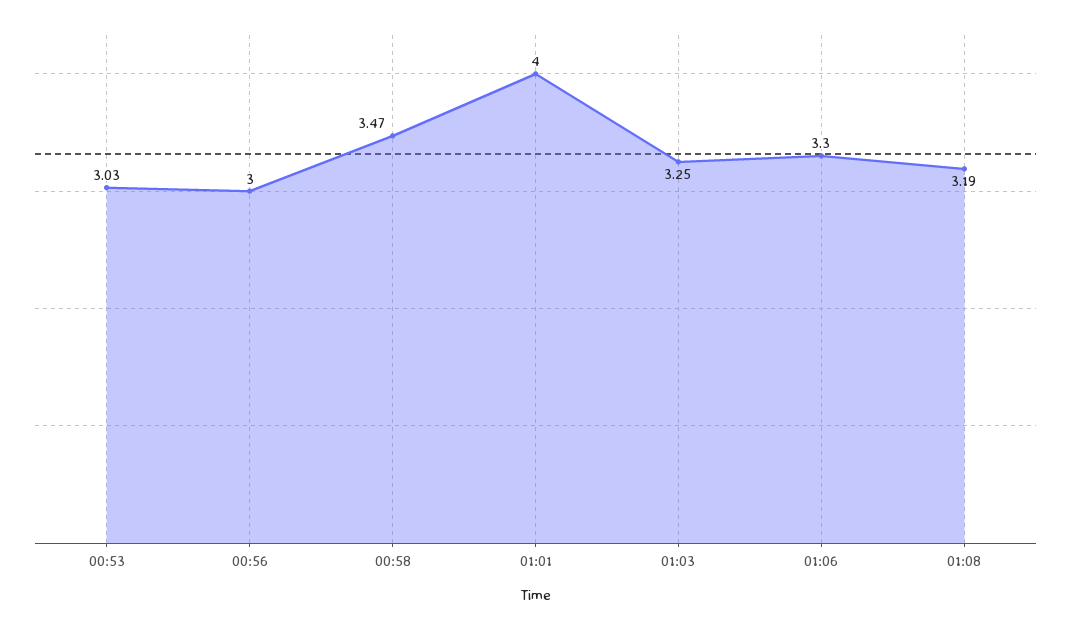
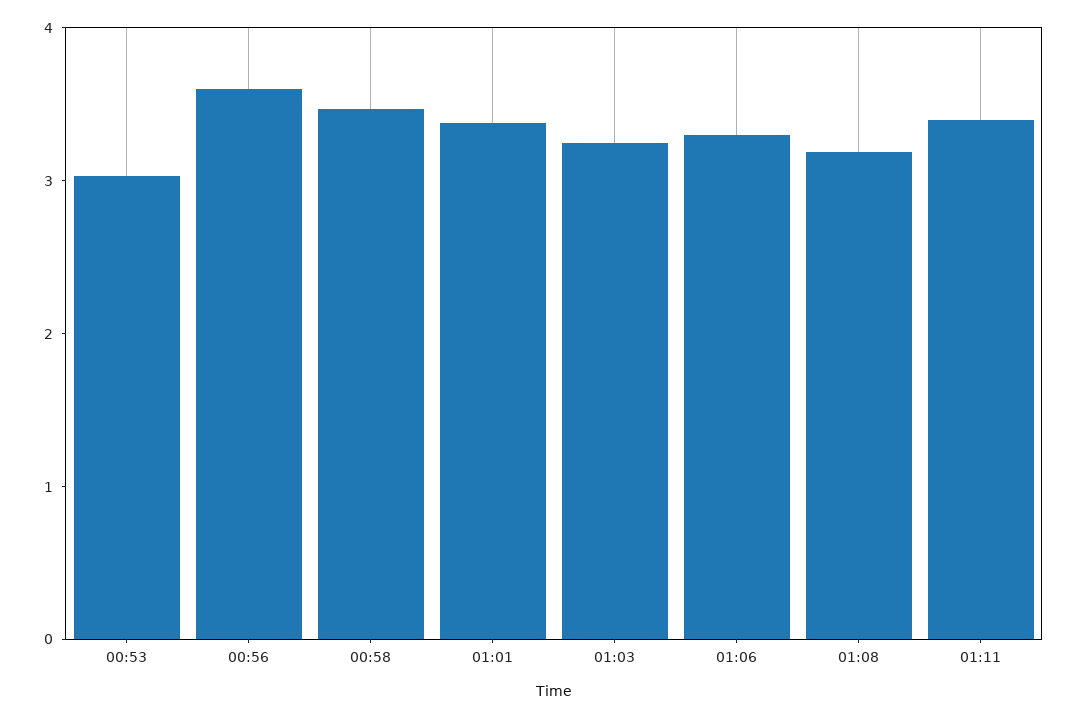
00:56: 3 -> 3.6
01:01: 4 -> 3.4
01:11: none -> 3.4

